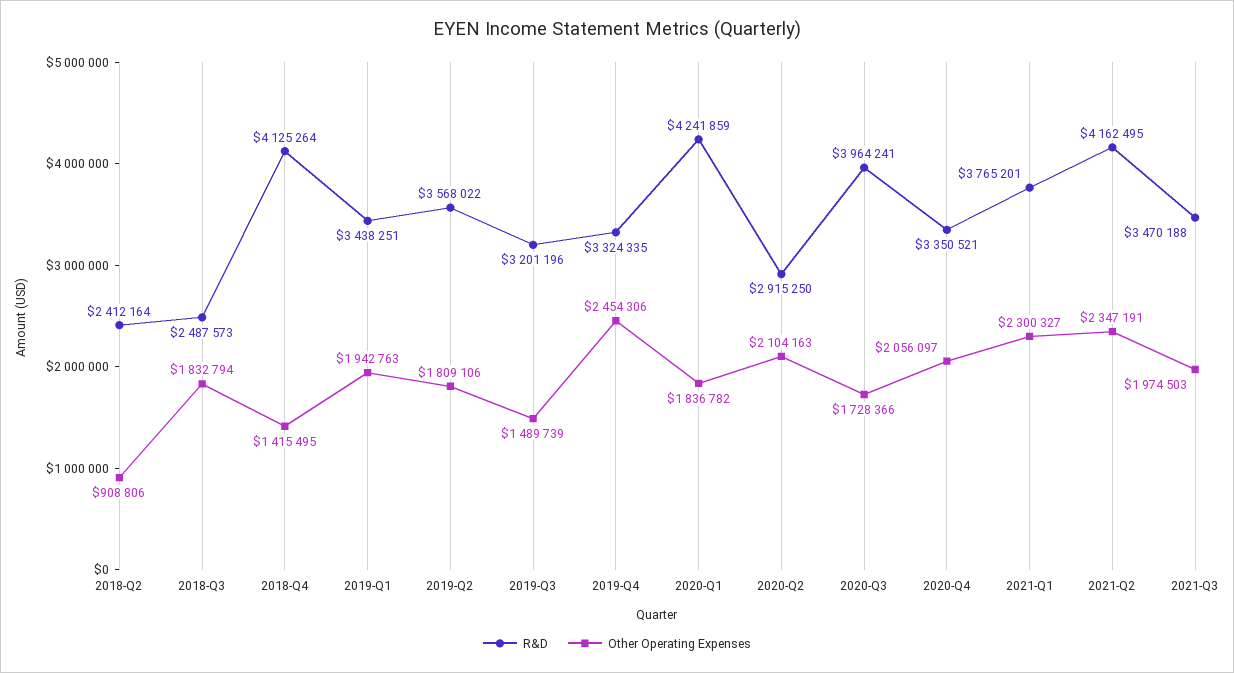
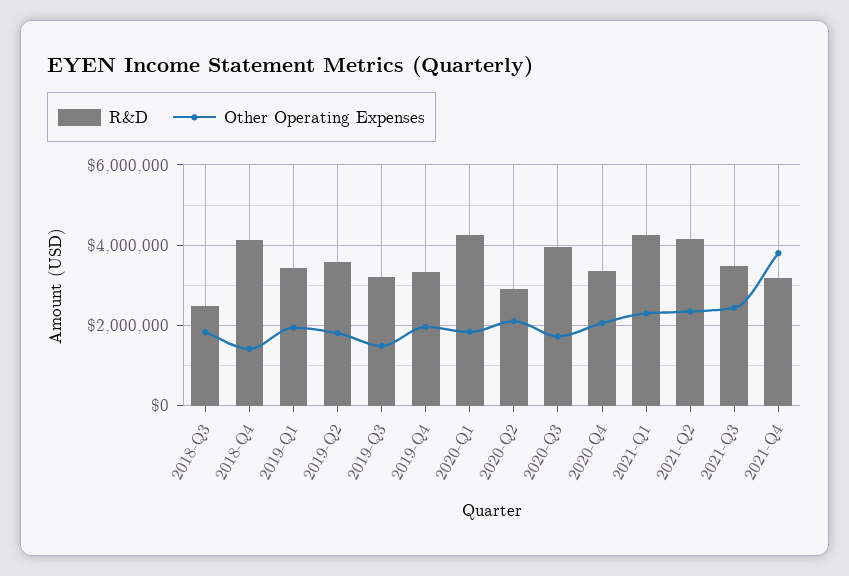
R&D, 2018-Q2: 2412164 -> none
Other Operating Expenses, 2018-Q2: 908806 -> none
Other Operating Expenses, 2019-Q4: 2454306 -> 2000000
R&D, 2021-Q1: 3765201 -> 4200000
Other Operating Expenses, 2021-Q3: 1974503 -> 2400000
R&D, 2021-Q4: none -> 3200000
Other Operating Expenses, 2021-Q4: none -> 3800000

